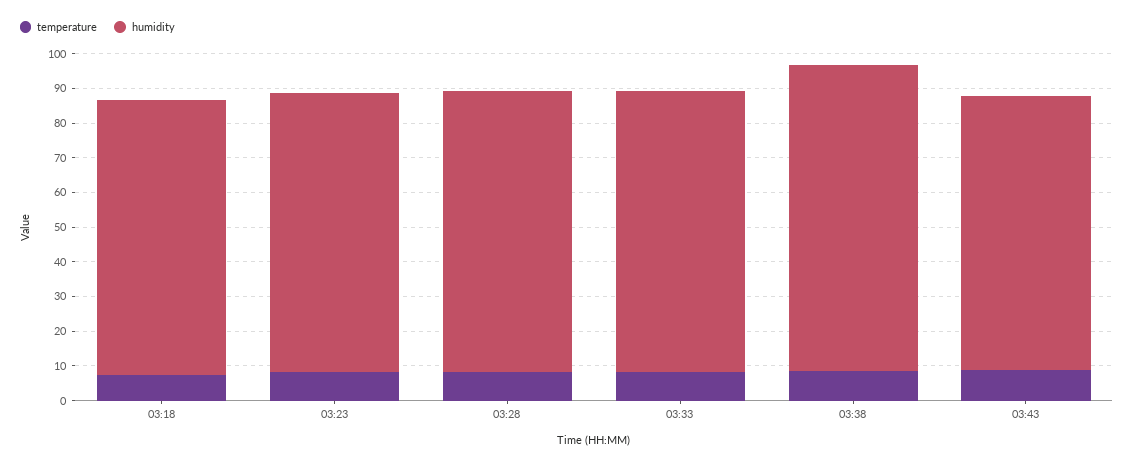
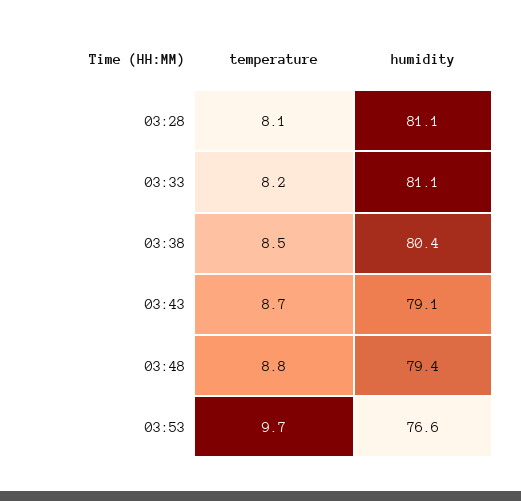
temperature, 03:18: 7.5 -> none
humidity, 03:18: 80 -> none
temperature, 03:23: 7.5 -> none
humidity, 03:23: 80 -> none
humidity, 03:38: 87.5 -> 80.4
temperature, 03:48: none -> 8.8
humidity, 03:48: none -> 79.4
temperature, 03:53: none -> 9.7
humidity, 03:53: none -> 76.6

